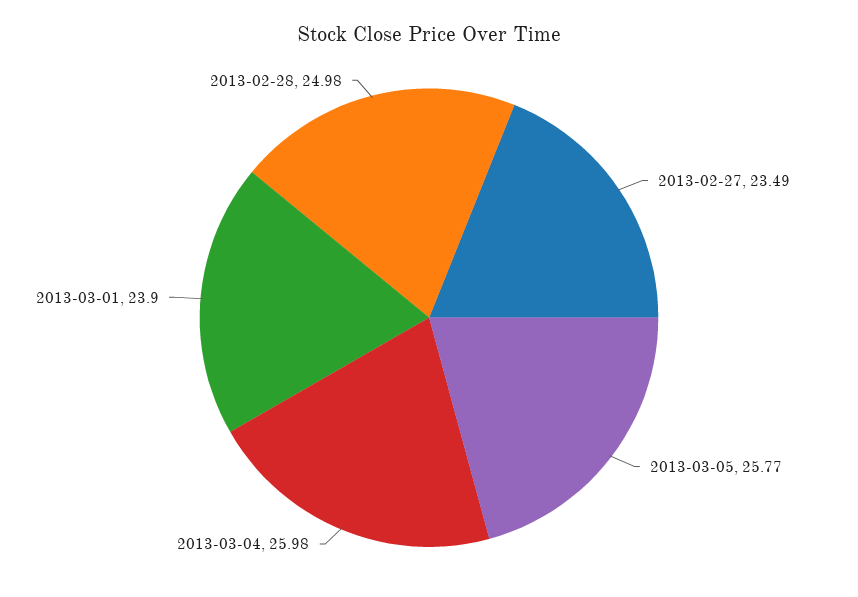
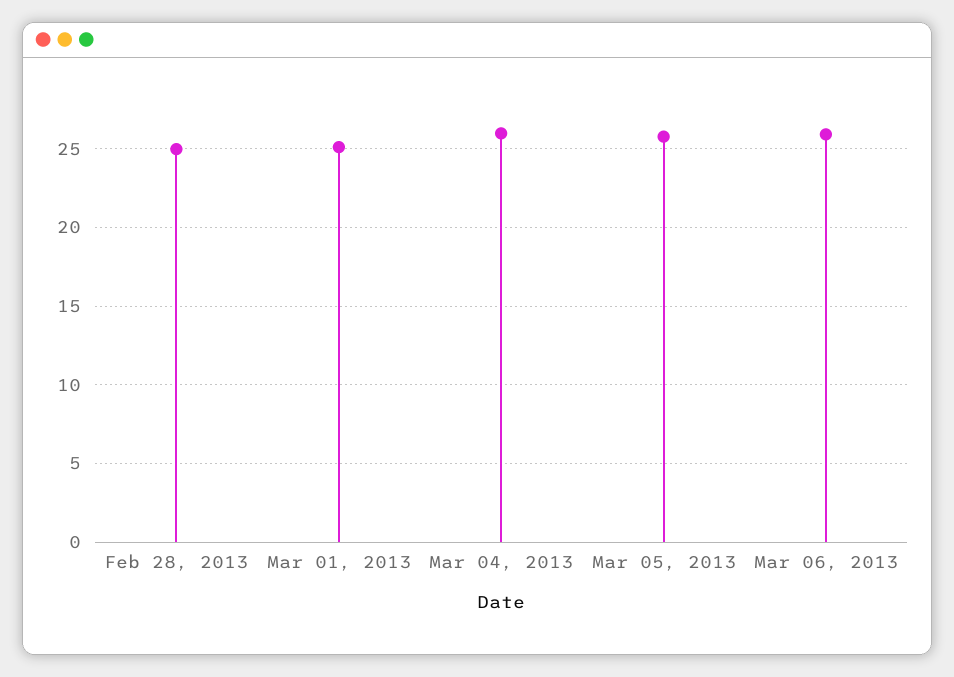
2013-02-27: 23.49 -> none
2013-03-01: 23.9 -> 25
Mar 06, 2013: none -> 26

